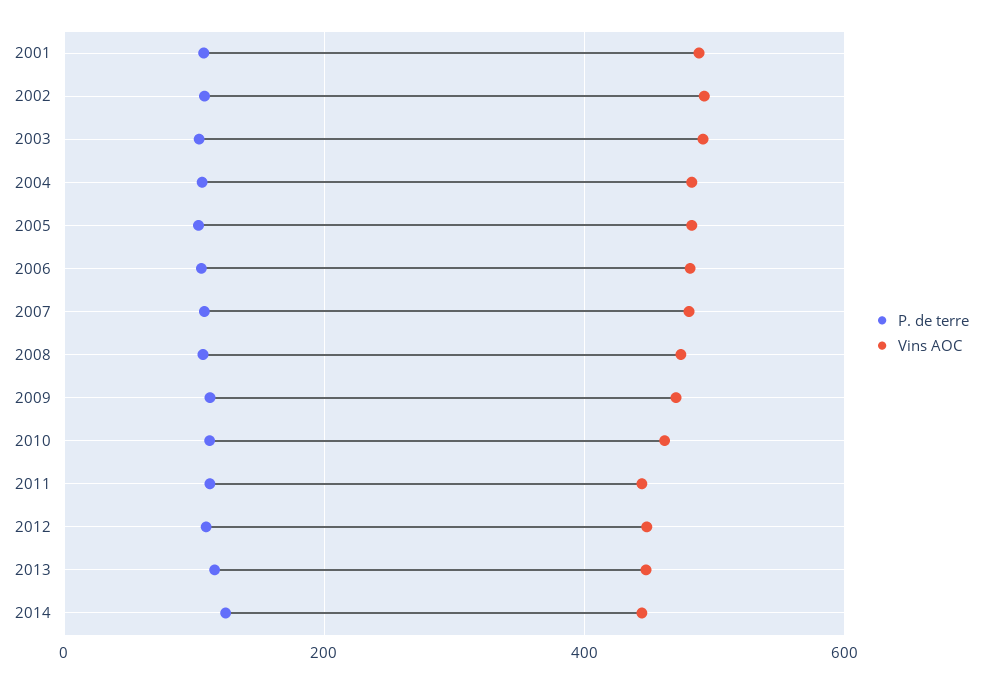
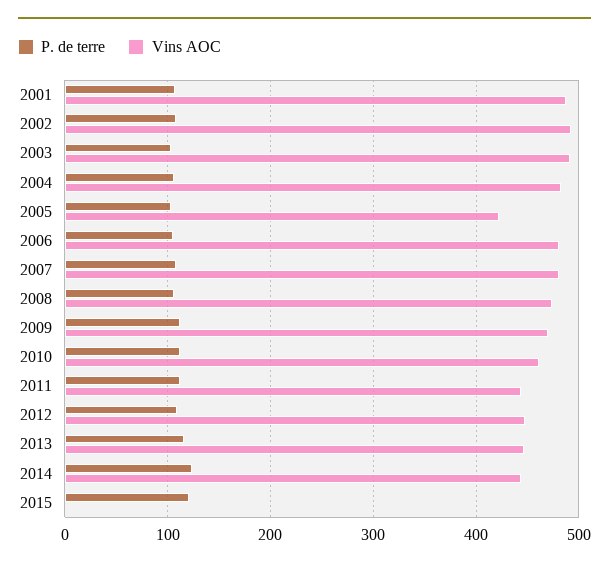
Vins AOC, 2005: 480 -> 420
P. de terre, 2015: none -> 120
Vins AOC, 2015: none -> 0

